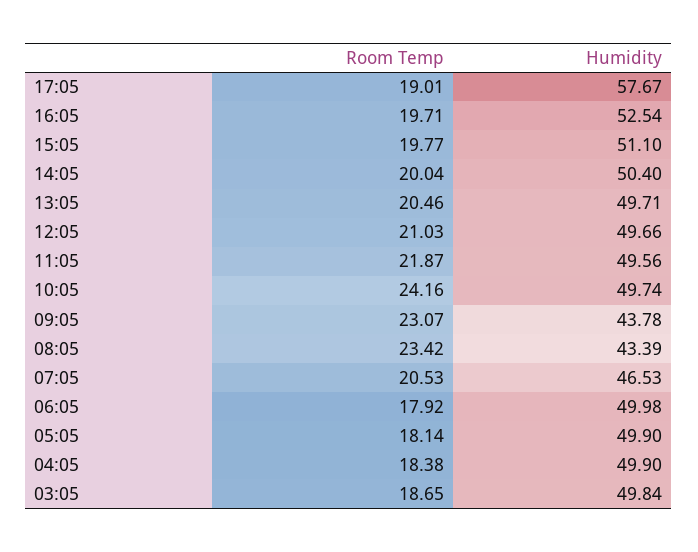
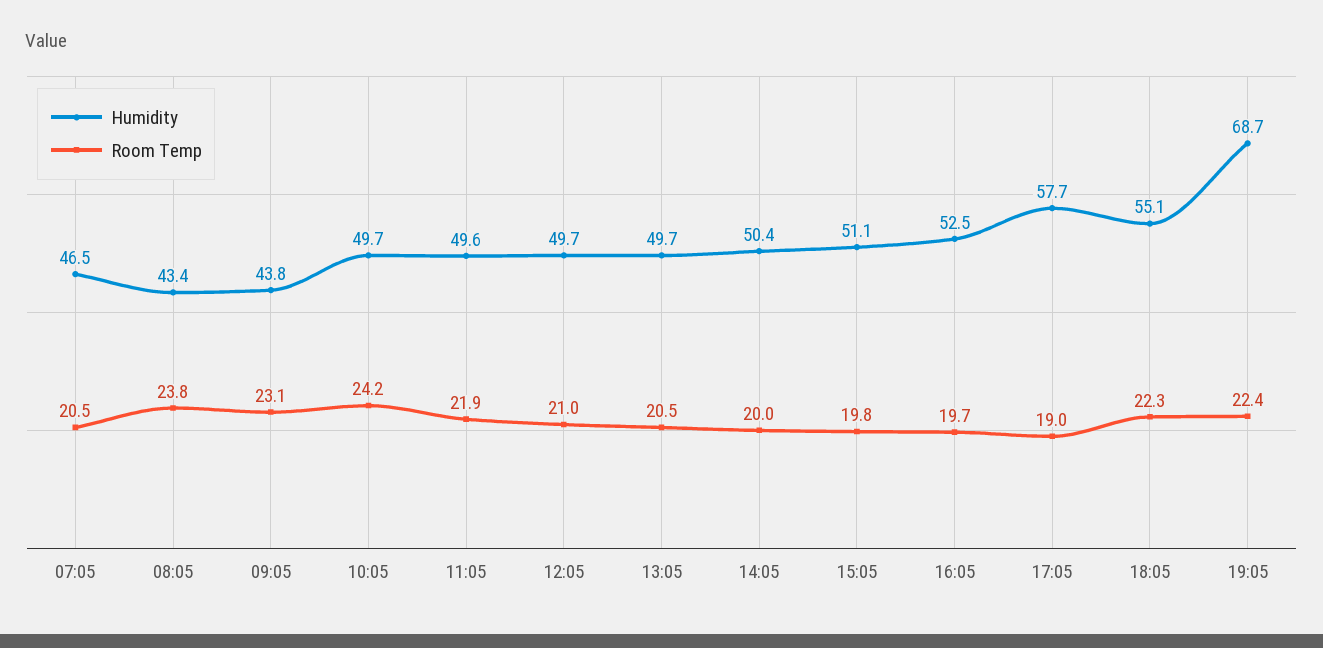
Room Temp, 08:05: 23.42 -> 23.8
Room Temp, 06:05: 17.92 -> none
Humidity, 06:05: 49.98 -> none
Room Temp, 05:05: 18.14 -> none
Humidity, 05:05: 49.9 -> none
Room Temp, 04:05: 18.38 -> none
Humidity, 04:05: 49.9 -> none
Room Temp, 03:05: 18.65 -> none
Humidity, 03:05: 49.84 -> none
Humidity, 18:05: none -> 55.1
Room Temp, 18:05: none -> 22.3
Humidity, 19:05: none -> 68.7
Room Temp, 19:05: none -> 22.4

